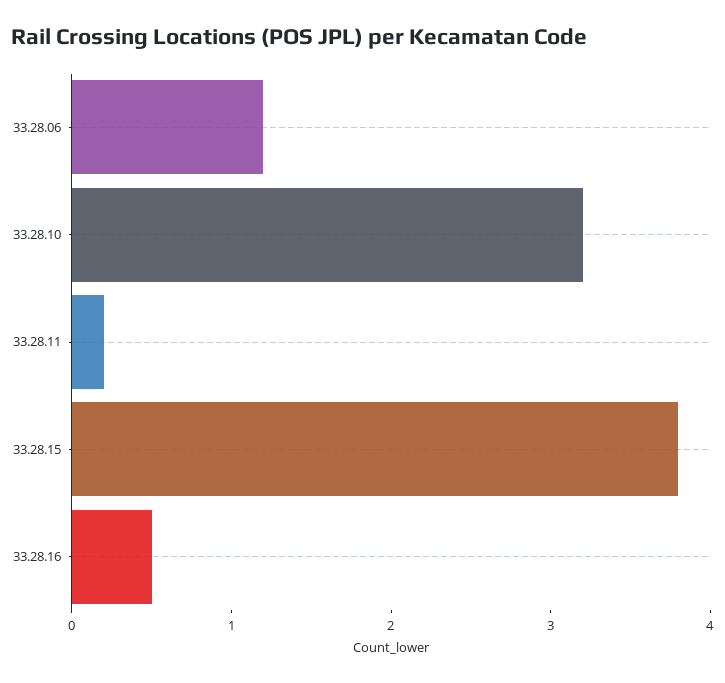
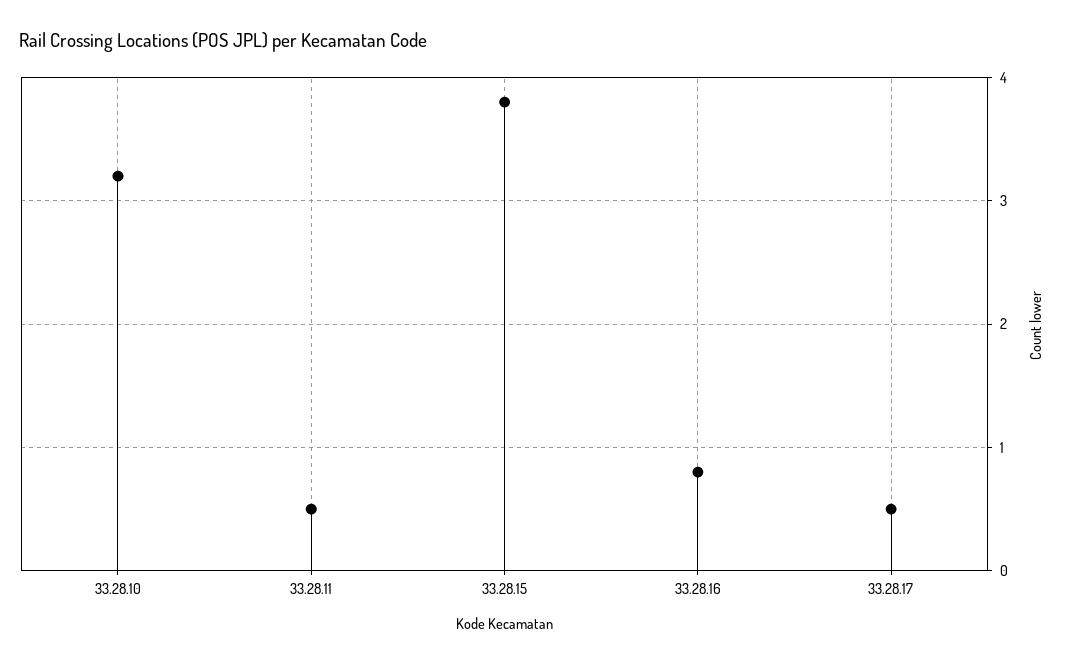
33.28.06: 1.2 -> none
33.28.11: 0.2 -> 0.5
33.28.16: 0.5 -> 0.8
33.28.17: none -> 0.5

